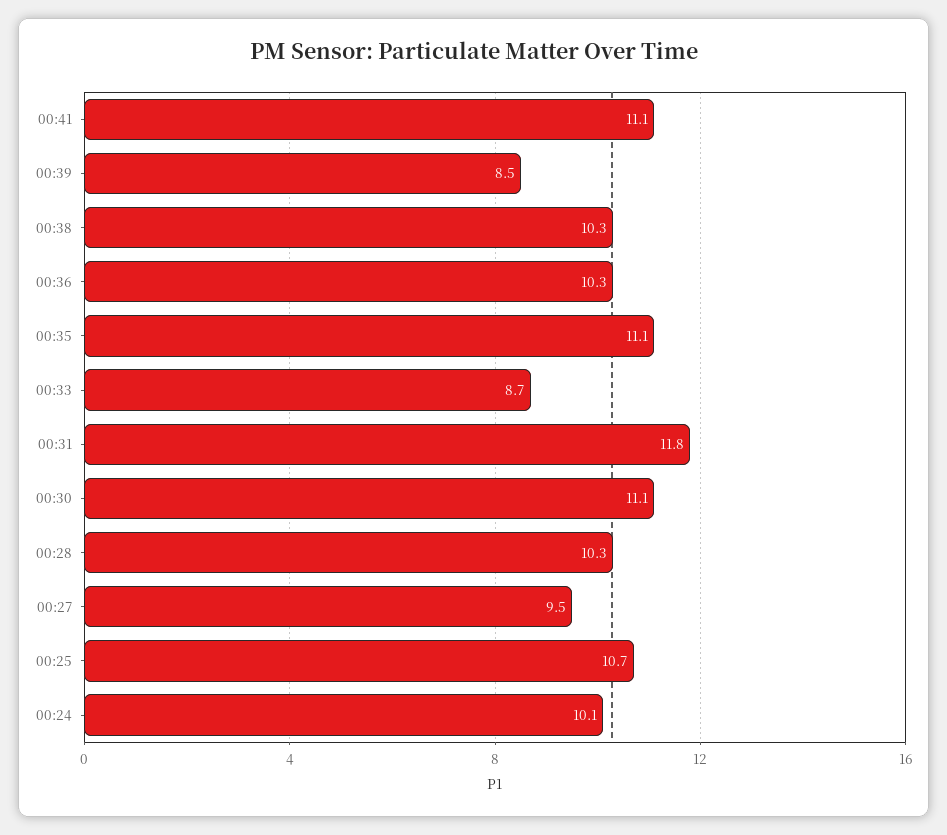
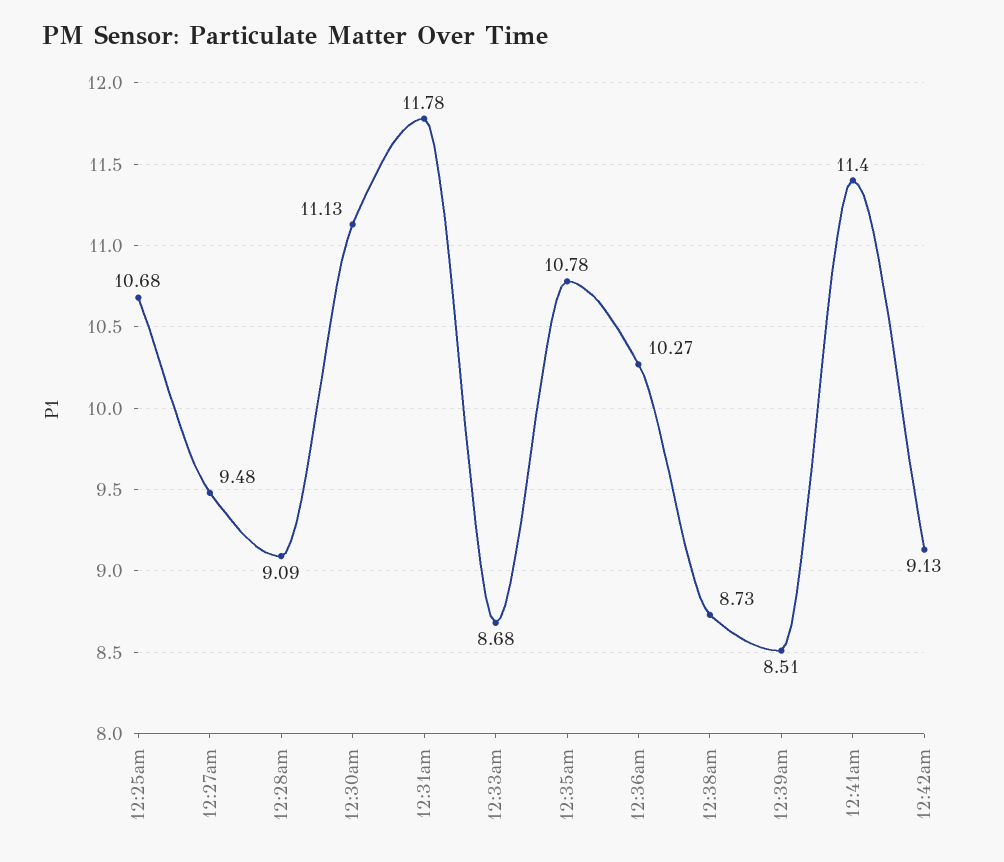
00:41: 11.1 -> 11.4
00:38: 10.3 -> 8.73
00:35: 11.1 -> 10.78
00:28: 10.3 -> 9.09
00:24: 10.1 -> none
12:42am: none -> 9.13

